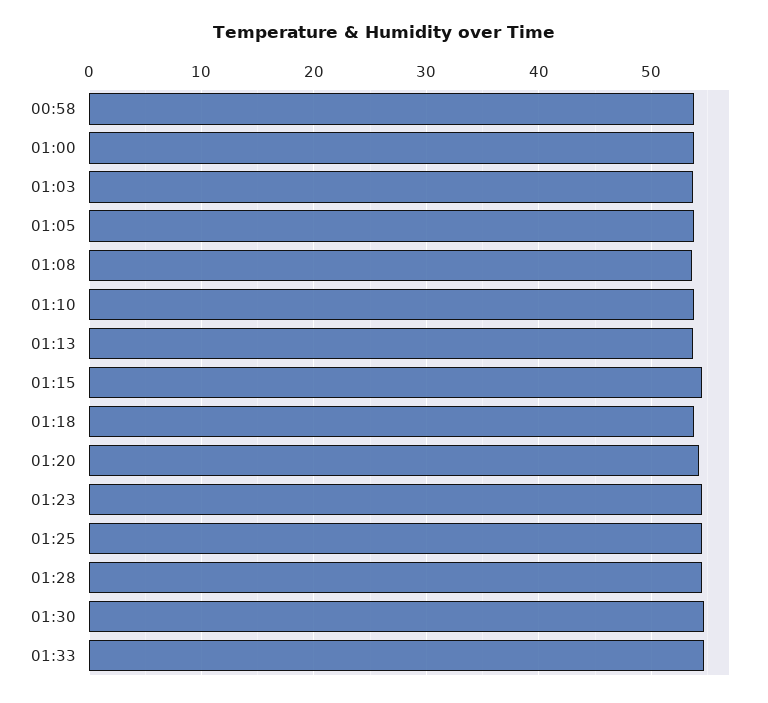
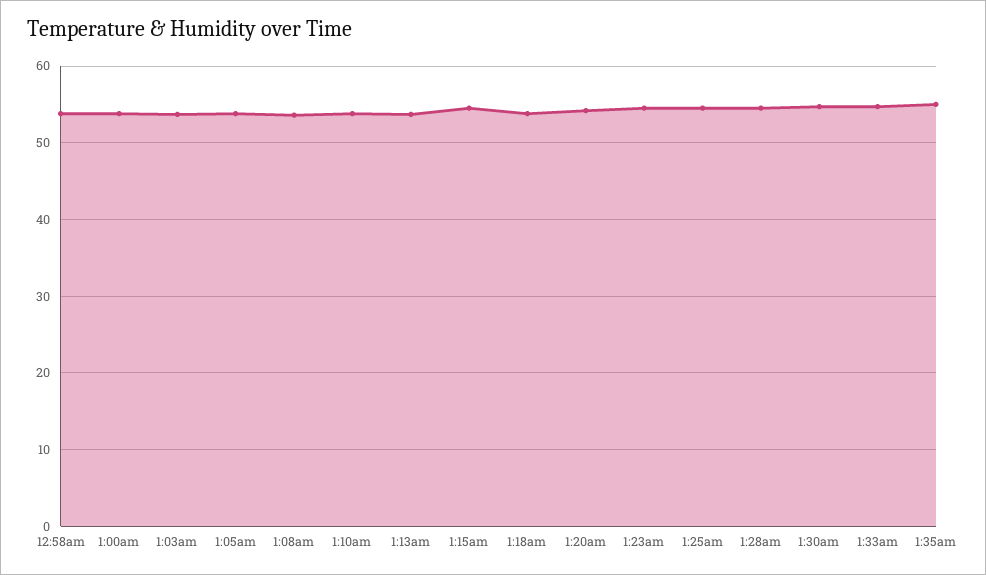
1:35am: none -> 55

